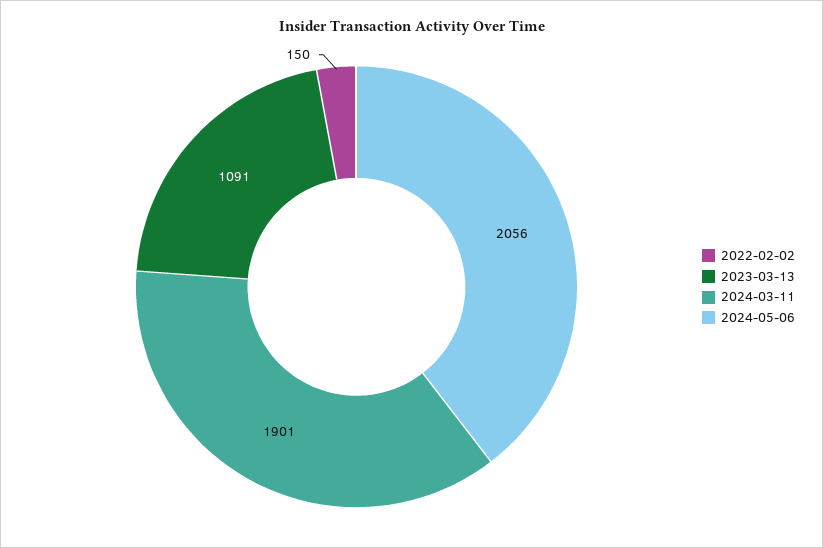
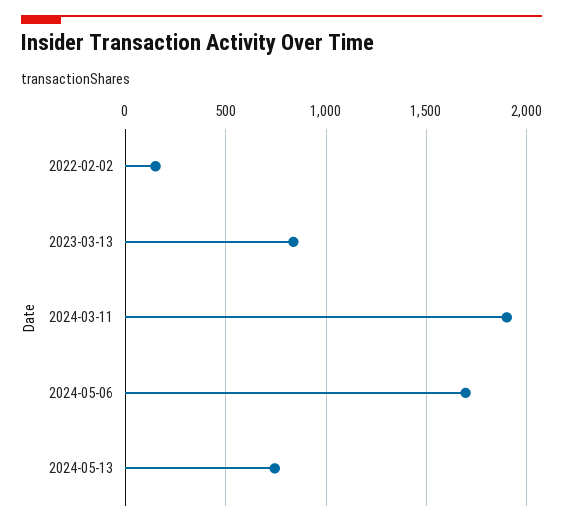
2023-03-13: 1091 -> 850
2024-05-06: 2056 -> 1700
2024-05-13: none -> 750

